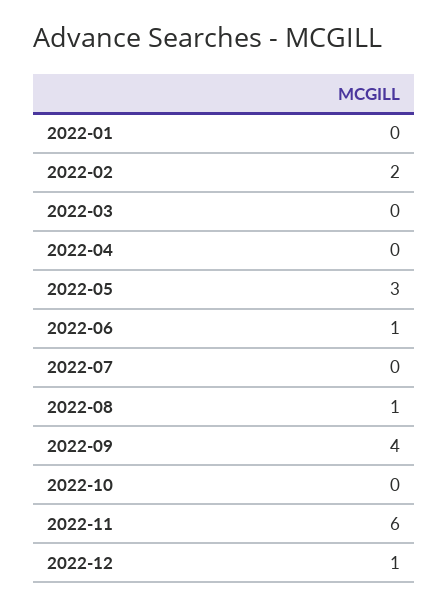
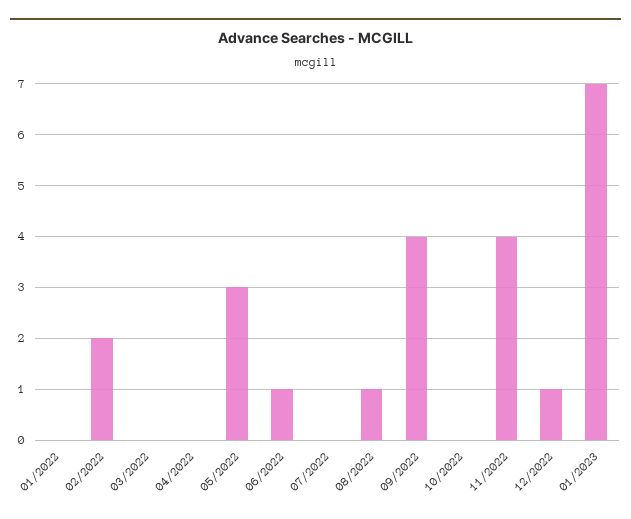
2022-11: 6 -> 4
01/2023: none -> 7

